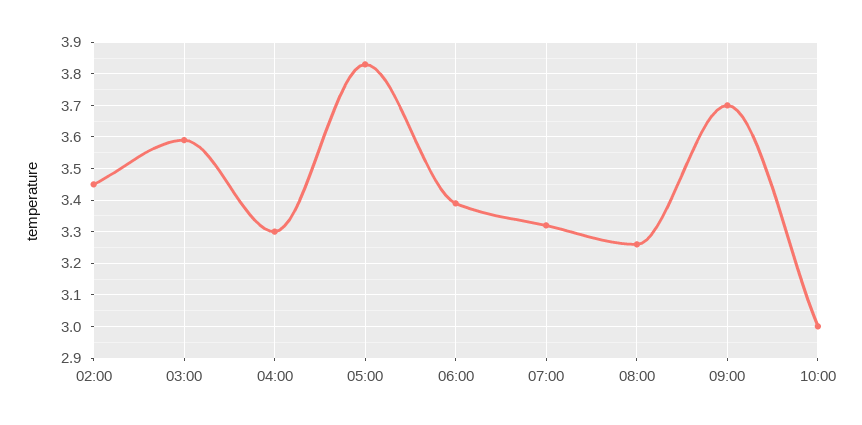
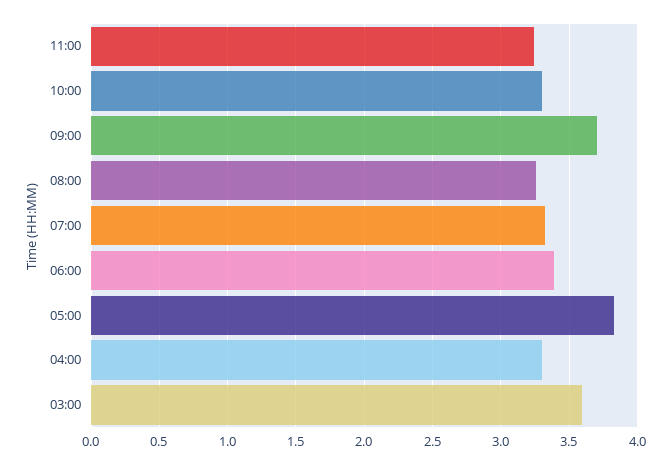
02:00: 3.45 -> none
10:00: 3 -> 3.3
11:00: none -> 3.25

